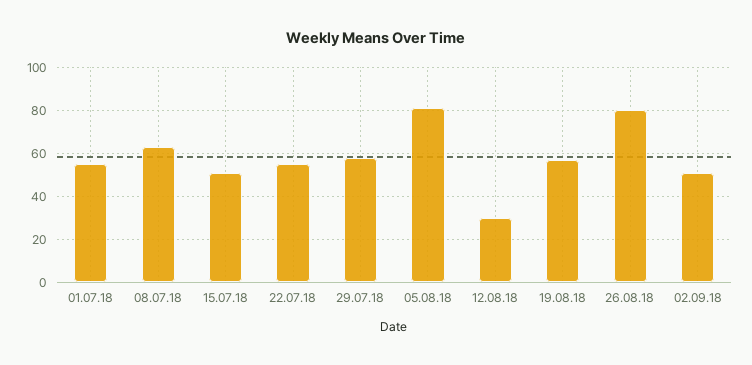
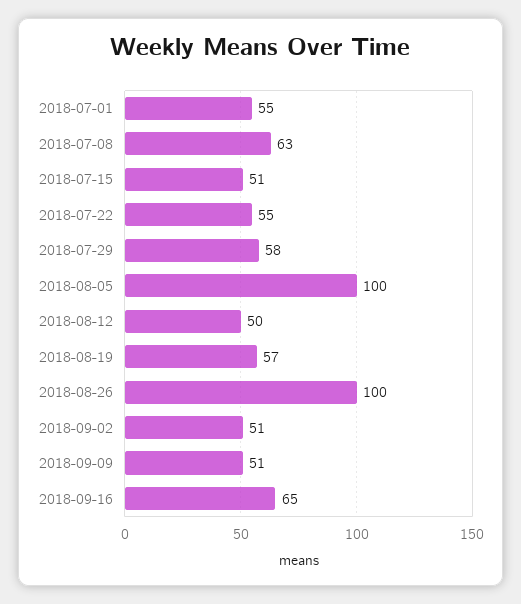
05.08.18: 80 -> 100
12.08.18: 30 -> 50
26.08.18: 80 -> 100
2018-09-09: none -> 51
2018-09-16: none -> 65

